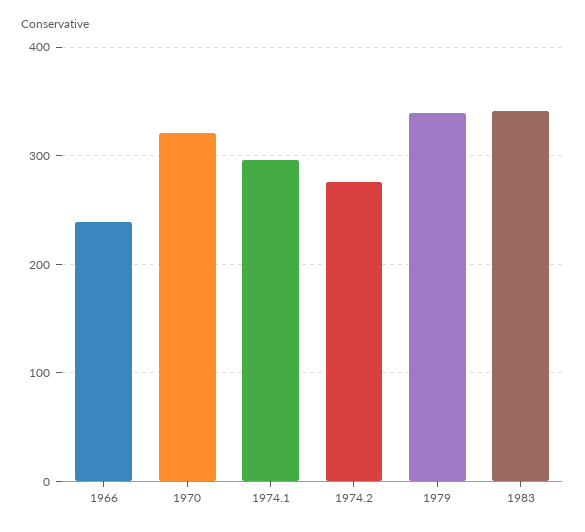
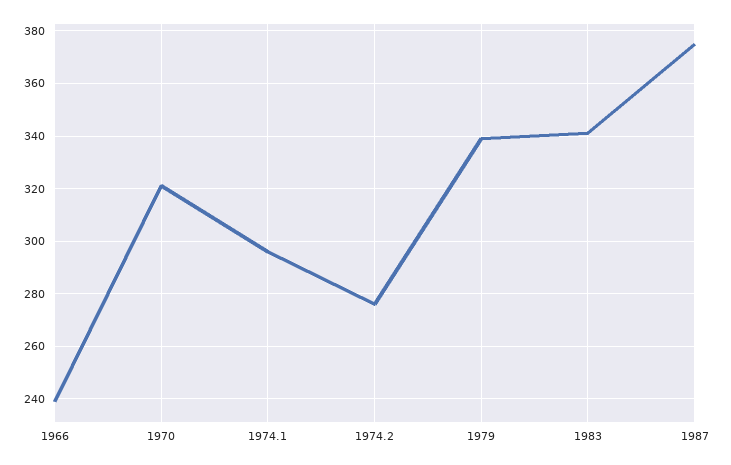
1987: none -> 375

